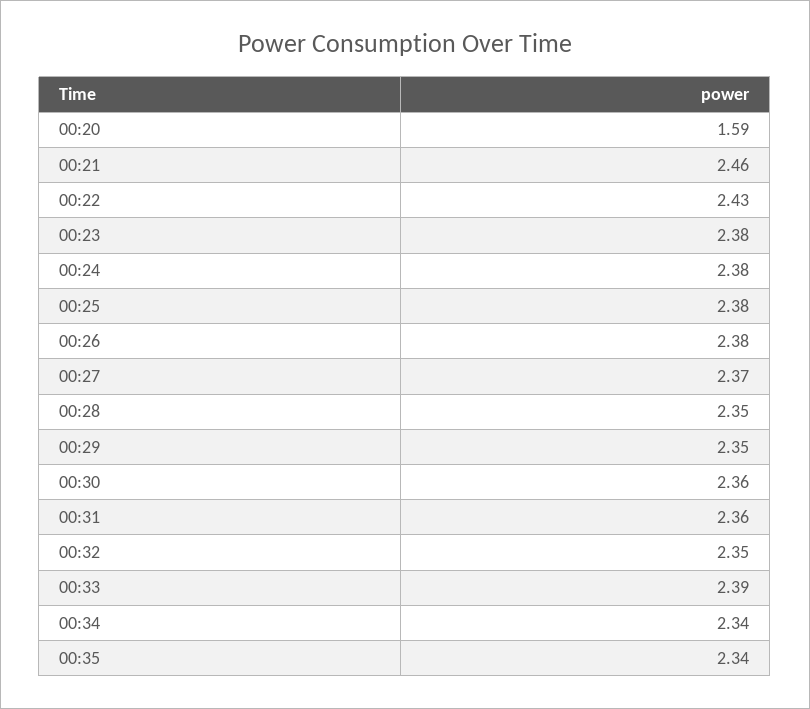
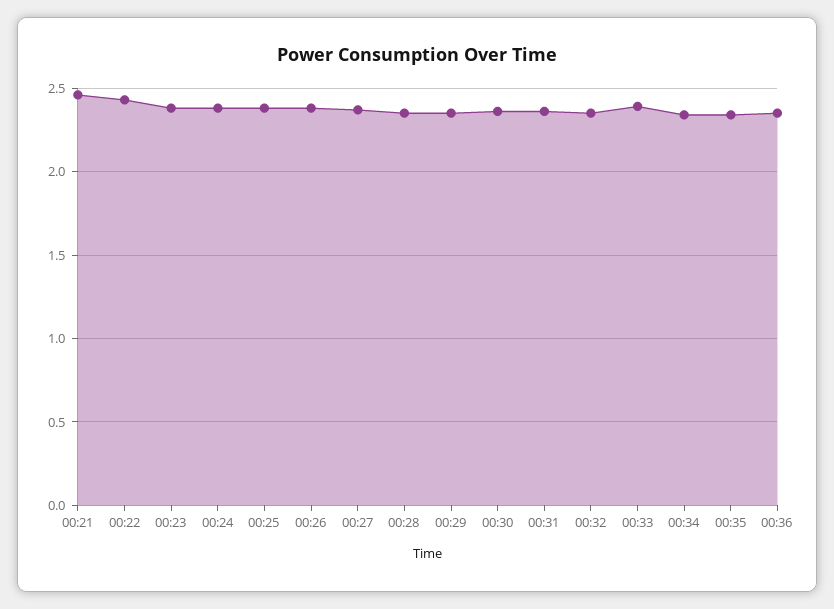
00:20: 1.59 -> none
00:36: none -> 2.35

